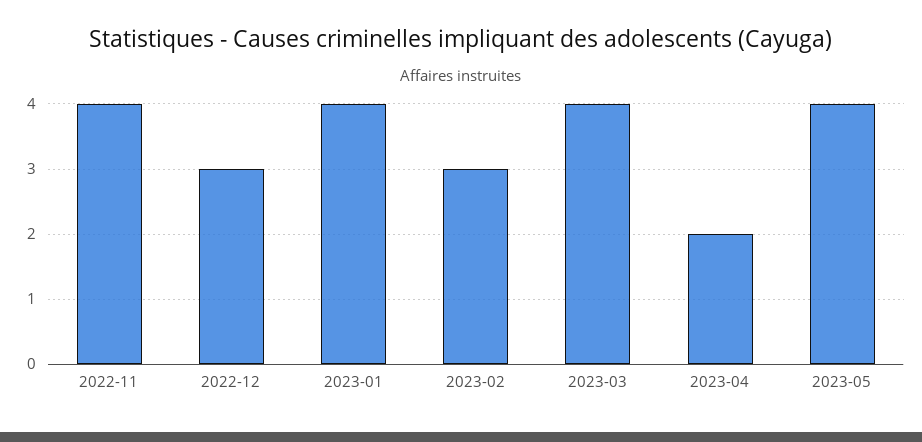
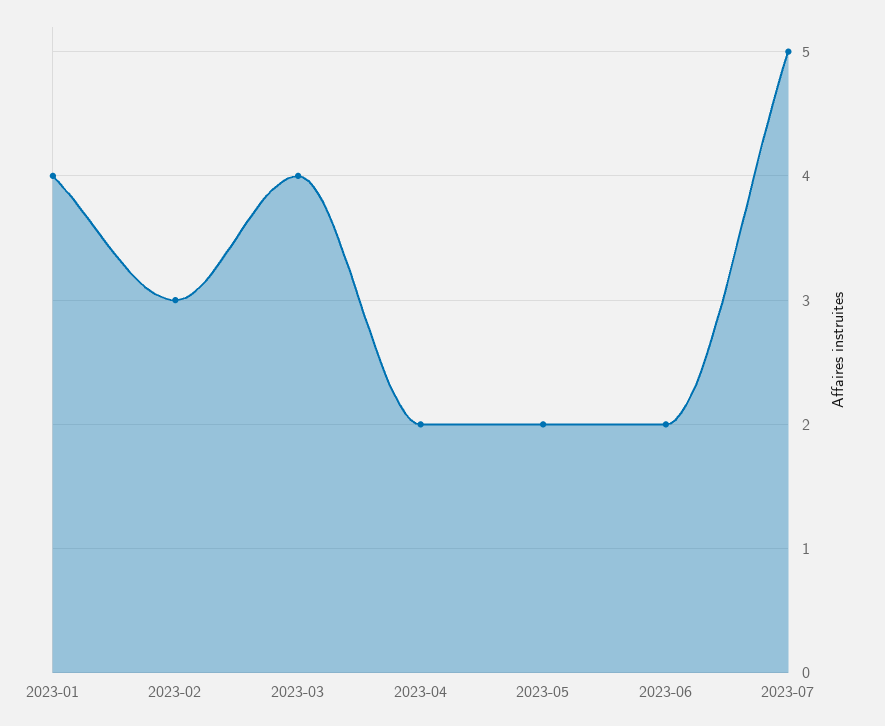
2022-11: 4 -> none
2022-12: 3 -> none
2023-05: 4 -> 2
2023-06: none -> 2
2023-07: none -> 5

